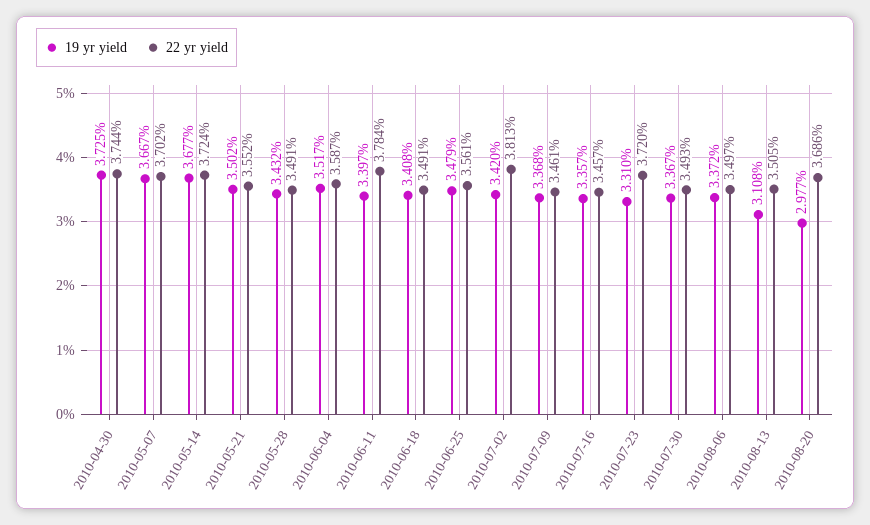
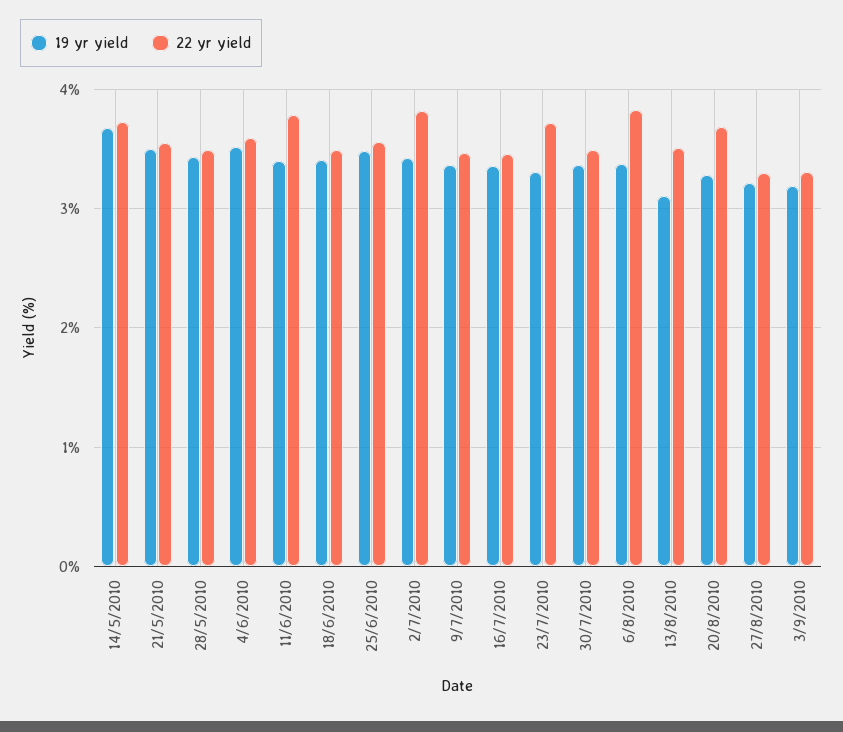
19 yr yield, 2010-04-30: 3.725 -> none
22 yr yield, 2010-04-30: 3.744 -> none
19 yr yield, 2010-05-07: 3.667 -> none
22 yr yield, 2010-05-07: 3.702 -> none
22 yr yield, 2010-08-06: 3.497 -> 3.8
19 yr yield, 2010-08-20: 2.977 -> 3.3
19 yr yield, 27/8/2010: none -> 3.2
22 yr yield, 27/8/2010: none -> 3.3
19 yr yield, 3/9/2010: none -> 3.2
22 yr yield, 3/9/2010: none -> 3.3

